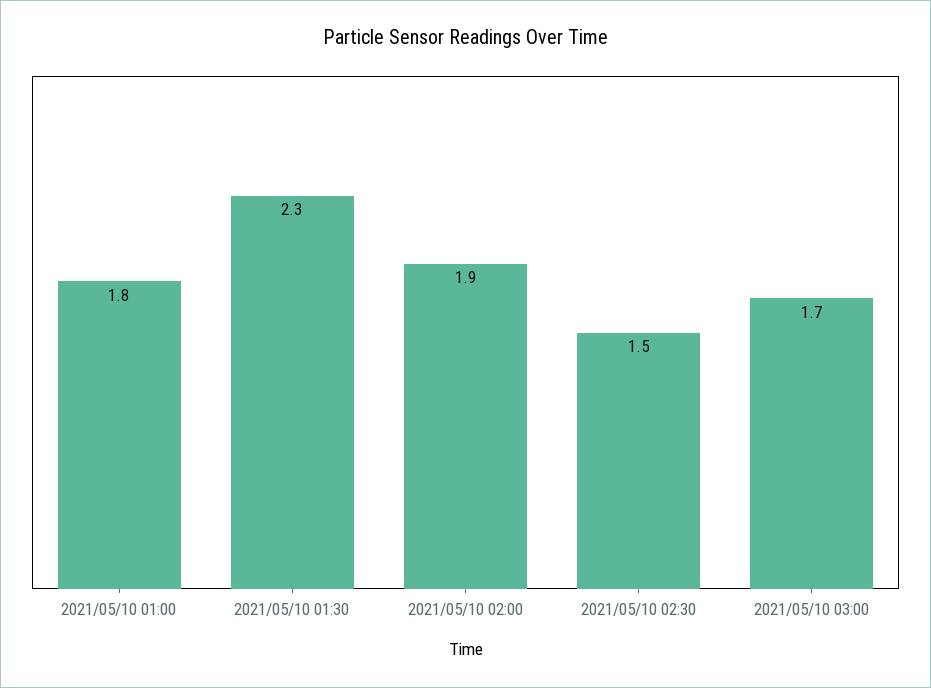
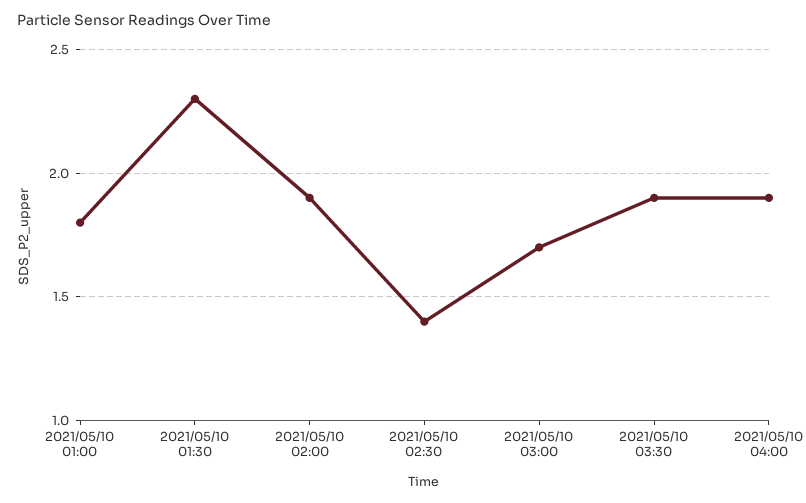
2021/05/10 02:30: 1.5 -> 1.4
2021/05/10 03:30: none -> 1.9
2021/05/10 04:00: none -> 1.9

